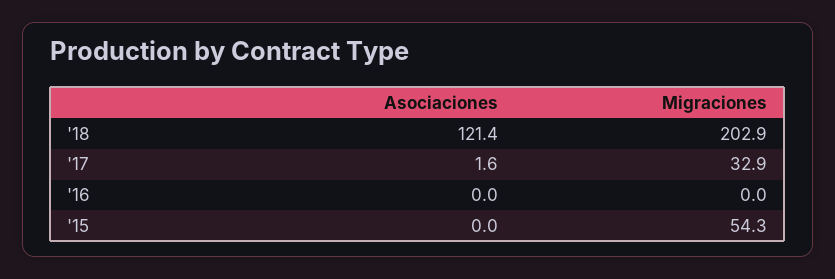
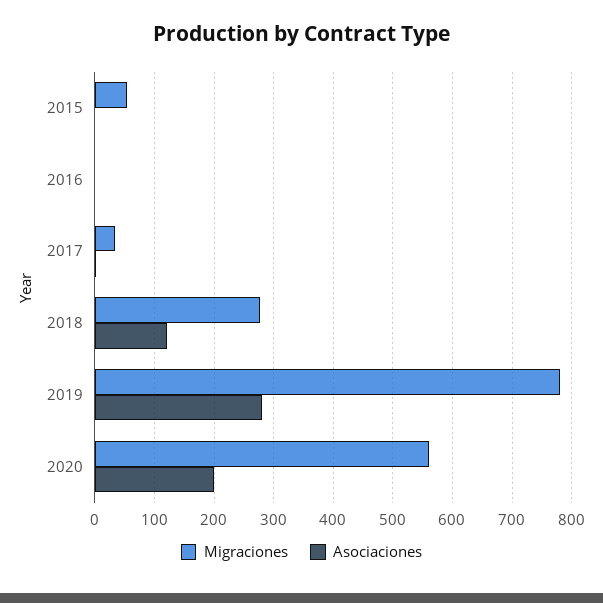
Migraciones, '18: 202.9 -> 280
Migraciones, 2019: none -> 780
Asociaciones, 2019: none -> 280
Migraciones, 2020: none -> 560
Asociaciones, 2020: none -> 200

